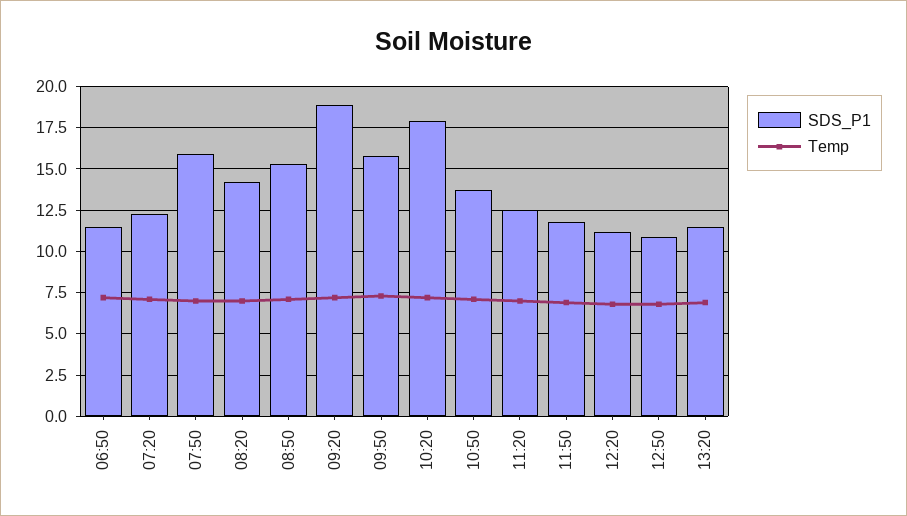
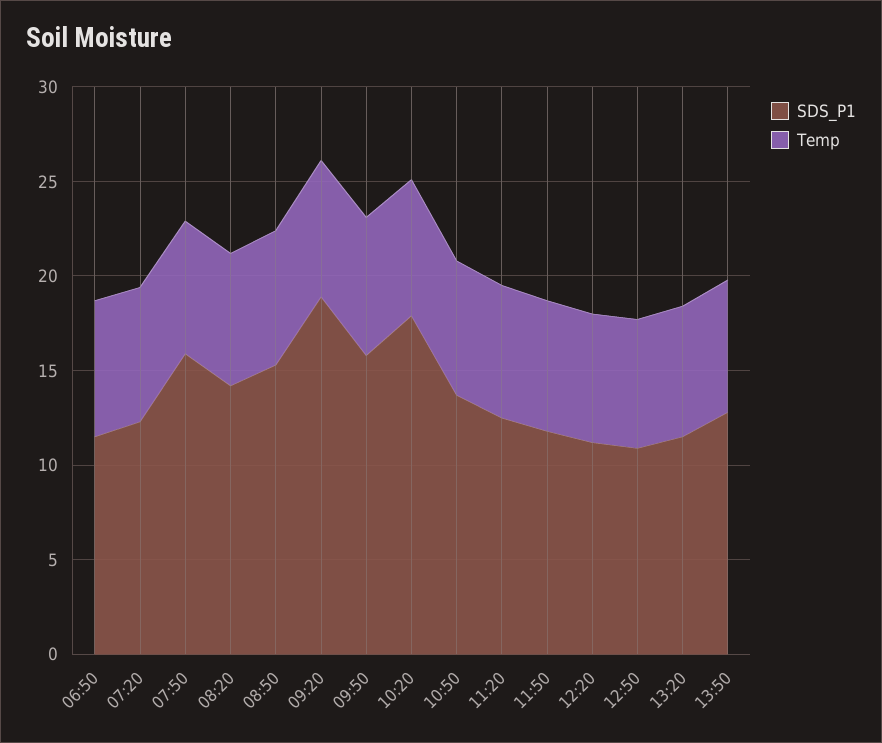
SDS_P1, 13:50: none -> 13
Temp, 13:50: none -> 7

